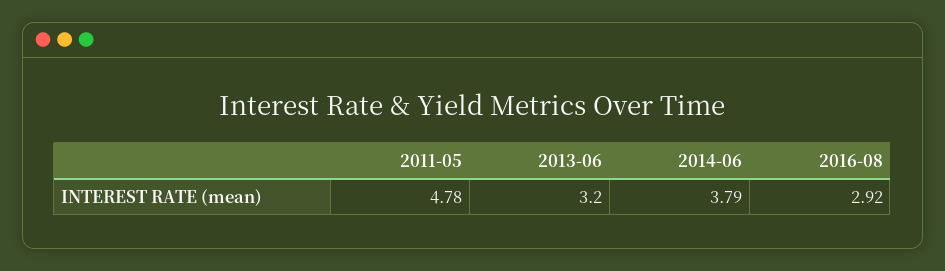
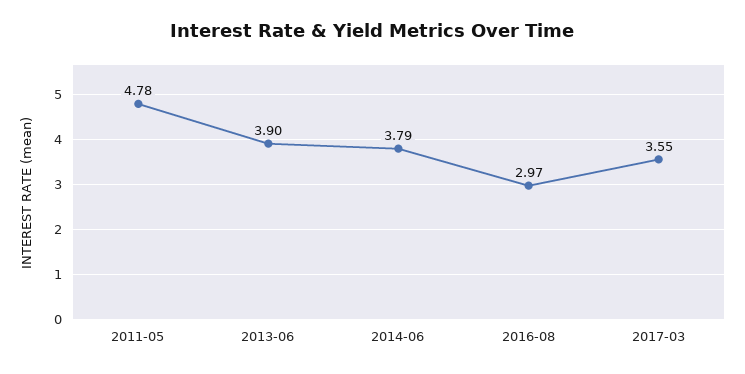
2013-06: 3.2 -> 3.9
2016-08: 2.92 -> 2.97
2017-03: none -> 3.55

